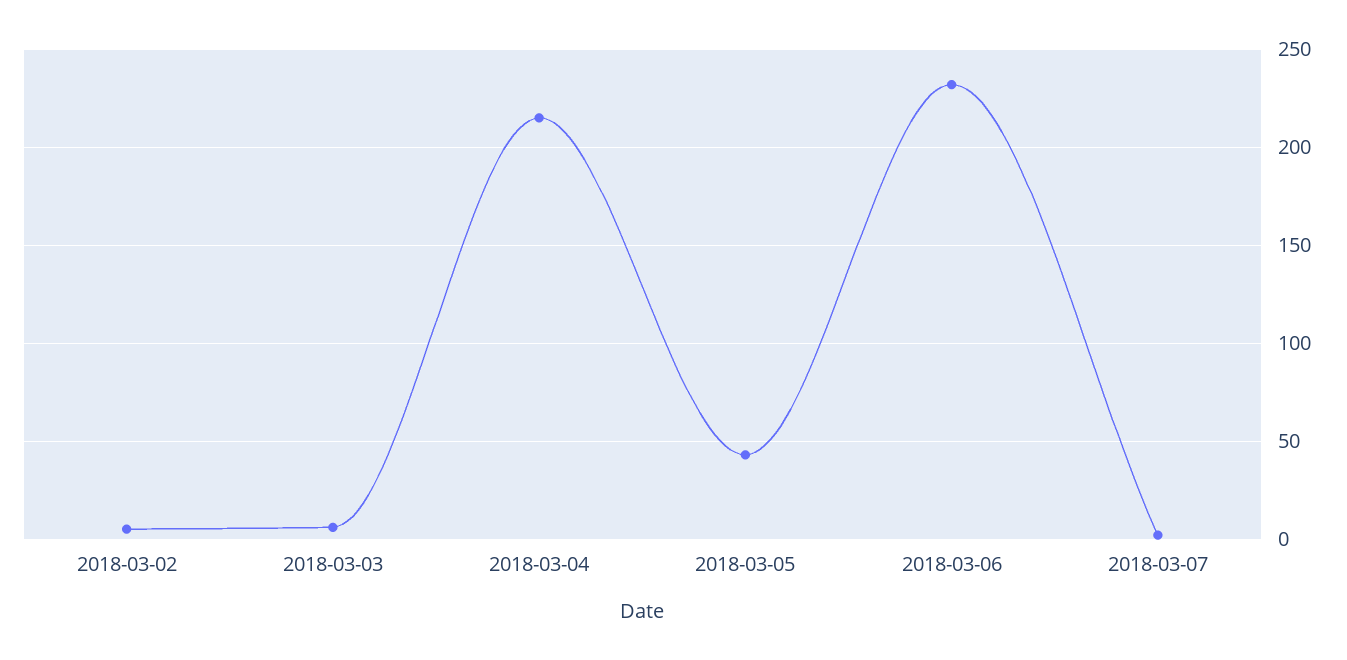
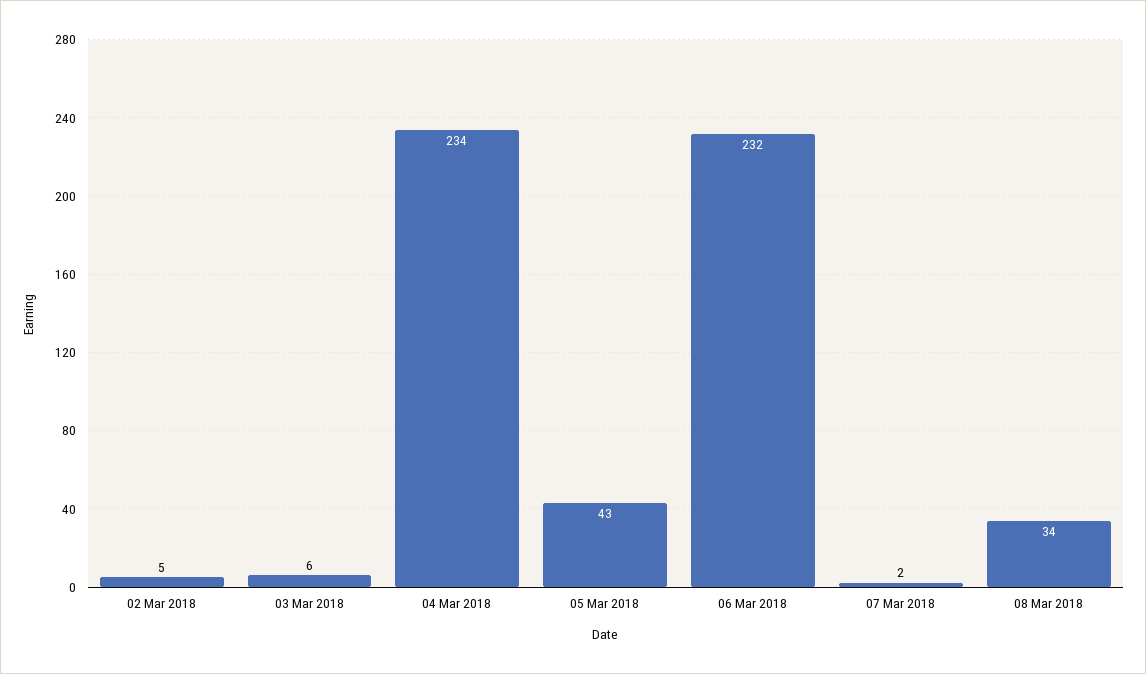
2018-03-04: 215 -> 234
08 Mar 2018: none -> 34

